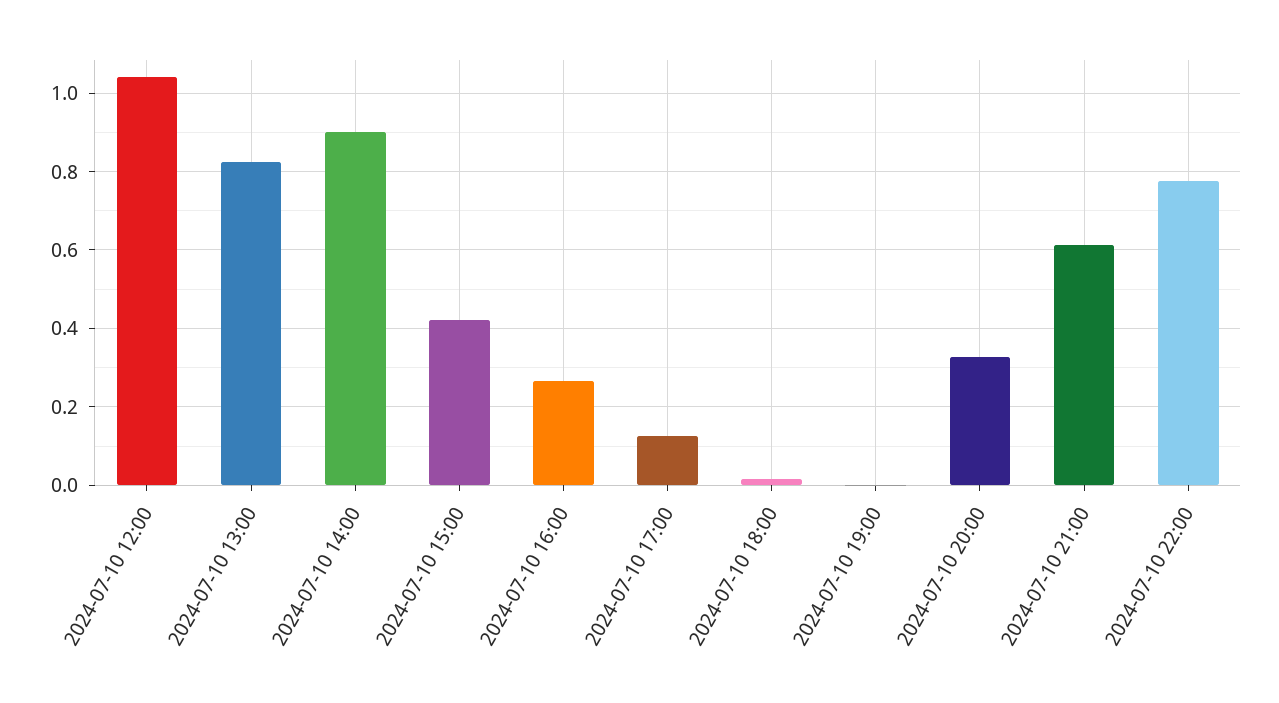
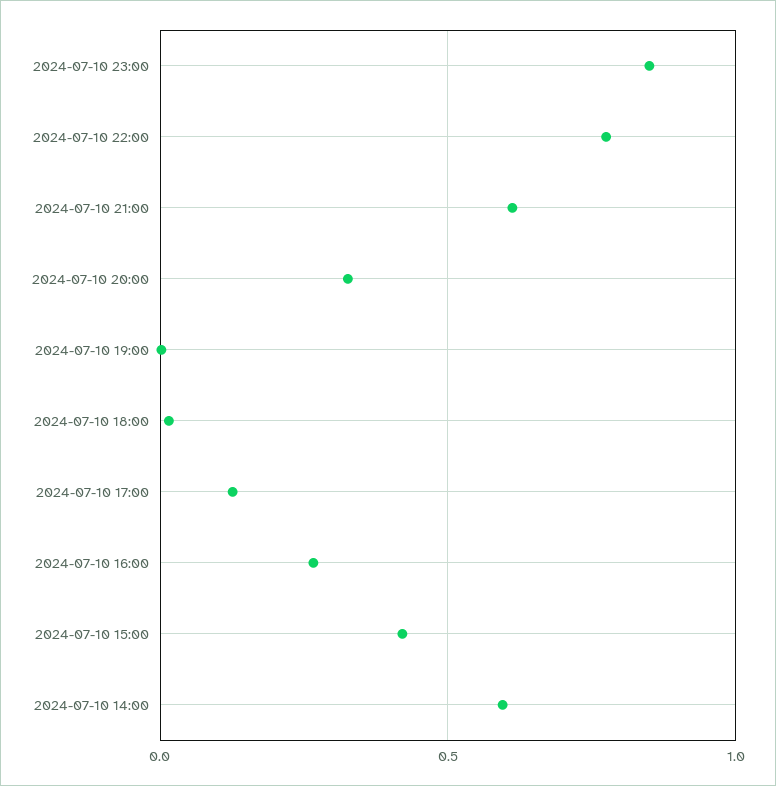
2024-07-10 12:00: 1.04 -> none
2024-07-10 13:00: 0.82 -> none
2024-07-10 14:00: 0.9 -> 0.6
2024-07-10 23:00: none -> 0.85

